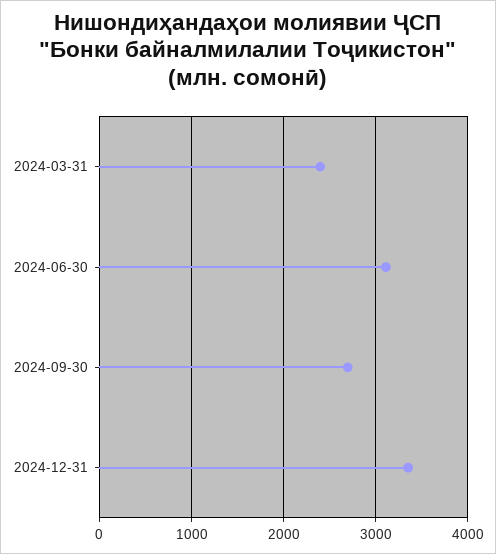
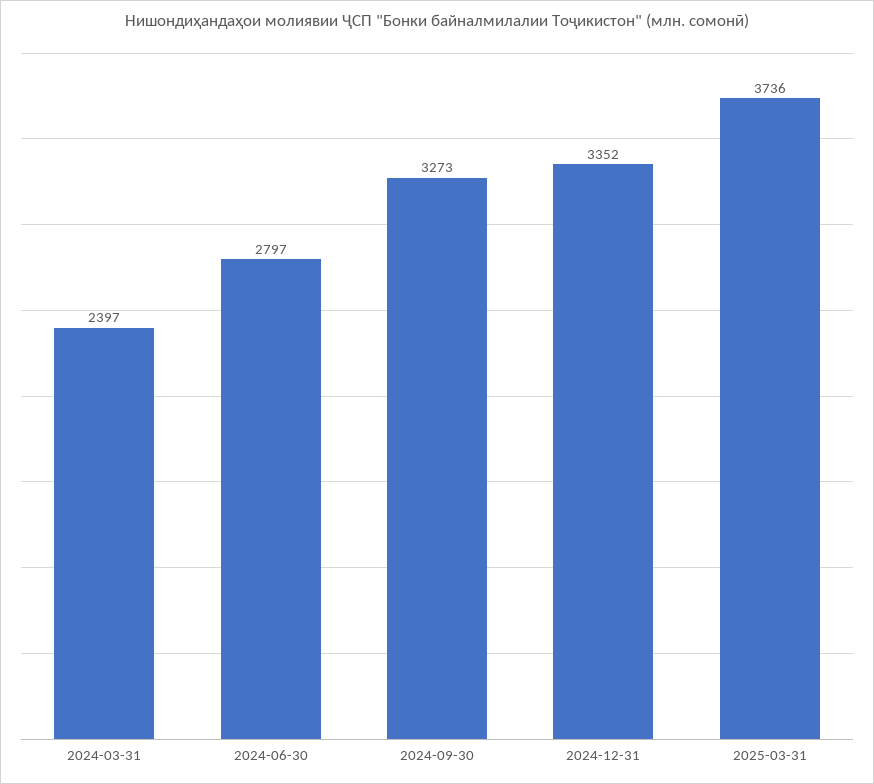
2024-06-30: 3100 -> 2797
2024-09-30: 2700 -> 3273
2025-03-31: none -> 3736

